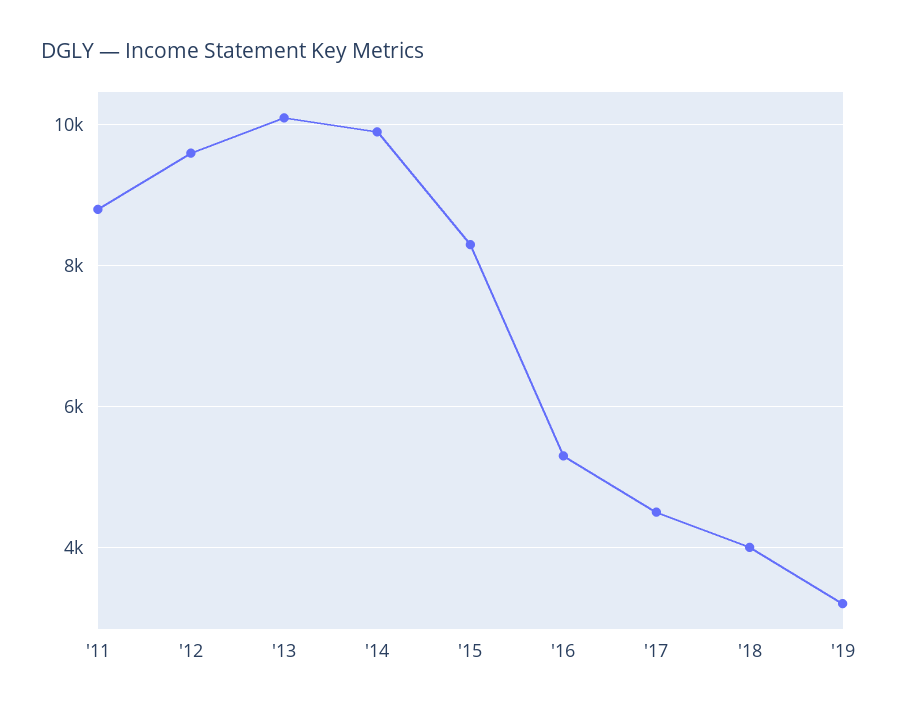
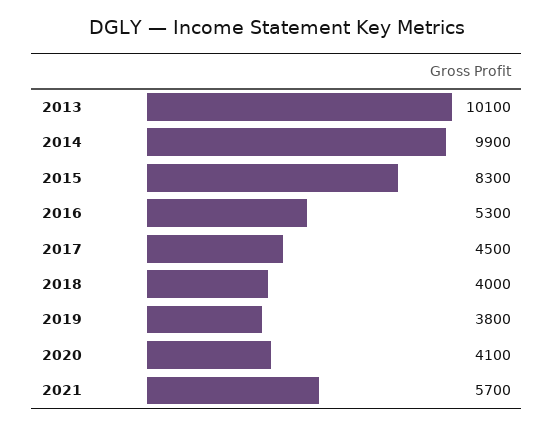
'11: 8800 -> none
'12: 9600 -> none
'19: 3200 -> 3800
2020: none -> 4100
2021: none -> 5700

